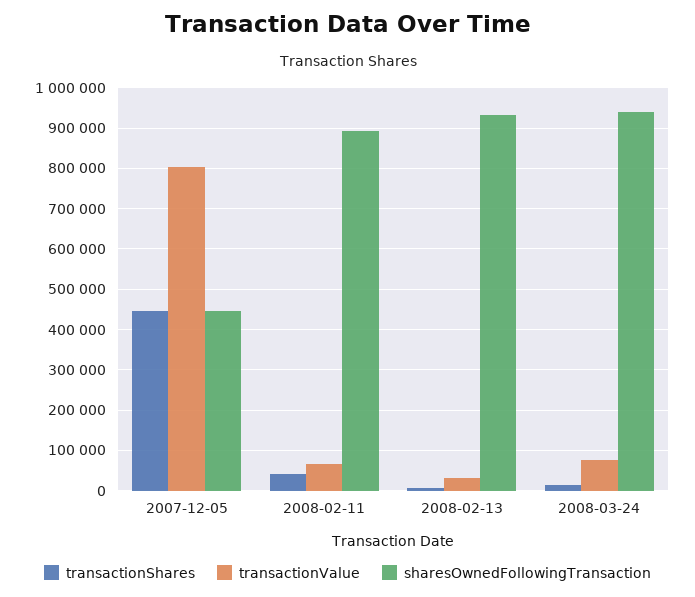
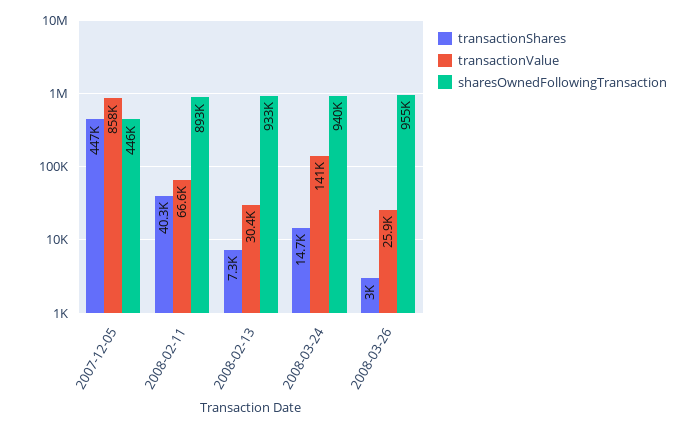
transactionValue, 2007-12-05: 800000 -> 858000
transactionValue, 2008-03-24: 80000 -> 141000
transactionShares, 2008-03-26: none -> 3000
transactionValue, 2008-03-26: none -> 25900
sharesOwnedFollowingTransaction, 2008-03-26: none -> 955000

